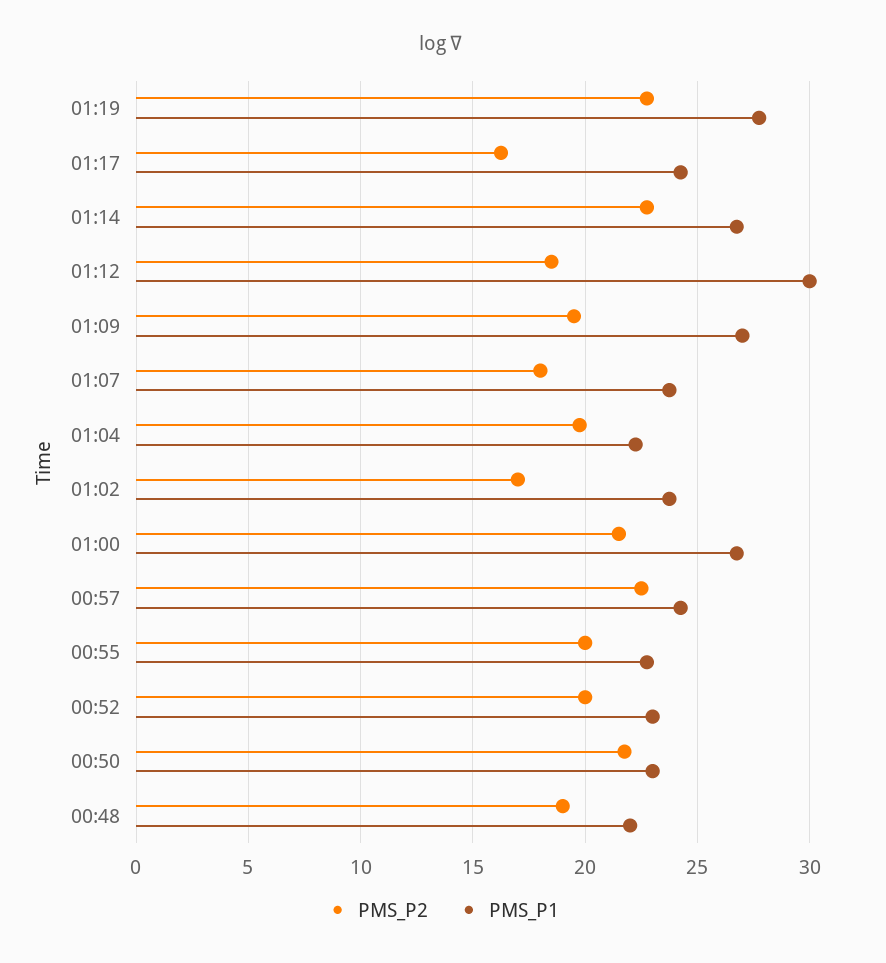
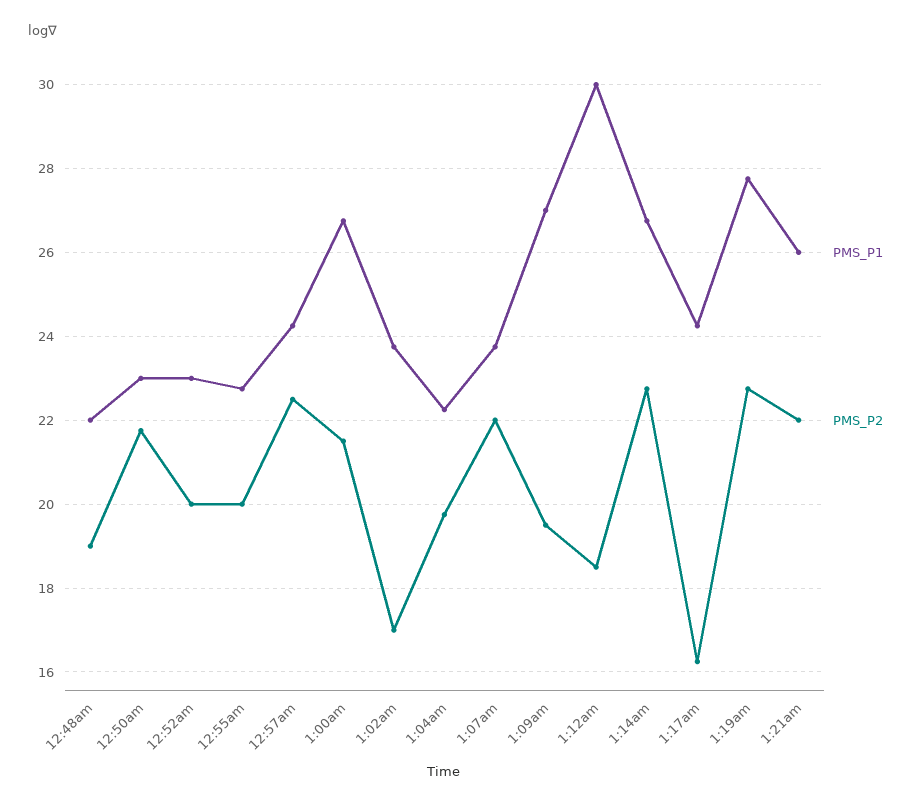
PMS_P2, 01:07: 18 -> 22
PMS_P1, 1:21am: none -> 26
PMS_P2, 1:21am: none -> 22

